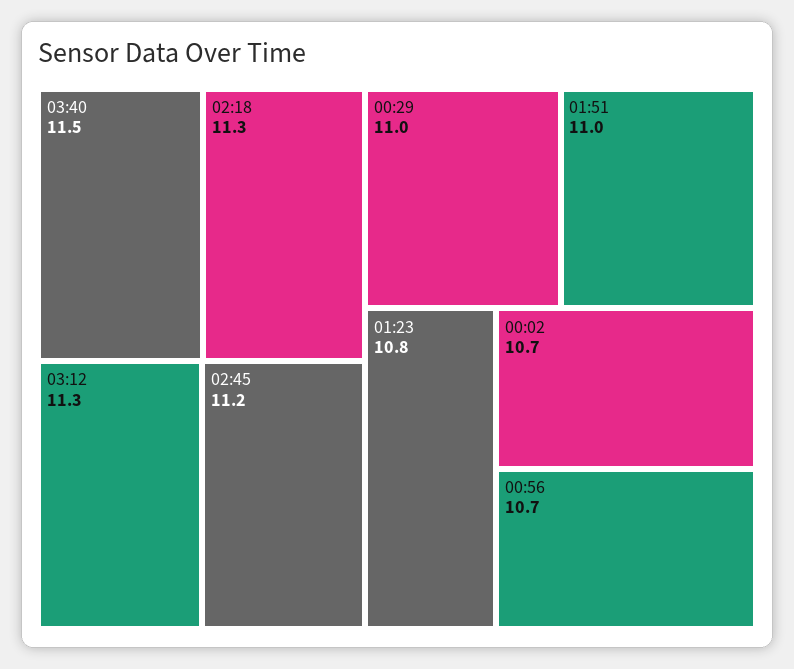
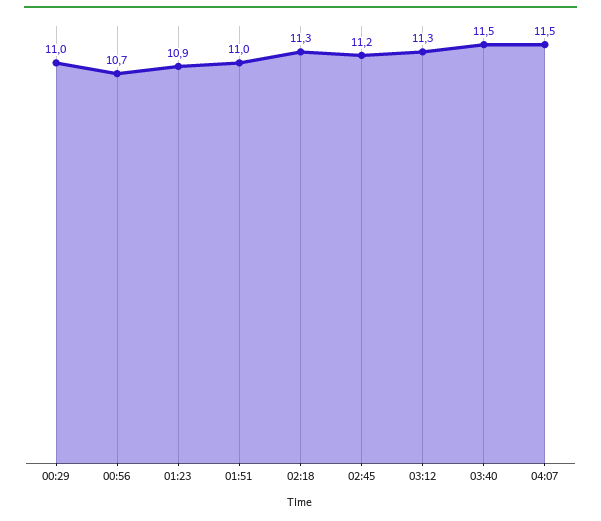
01:23: 10.8 -> 10.9
00:02: 10.7 -> none
04:07: none -> 11.5

